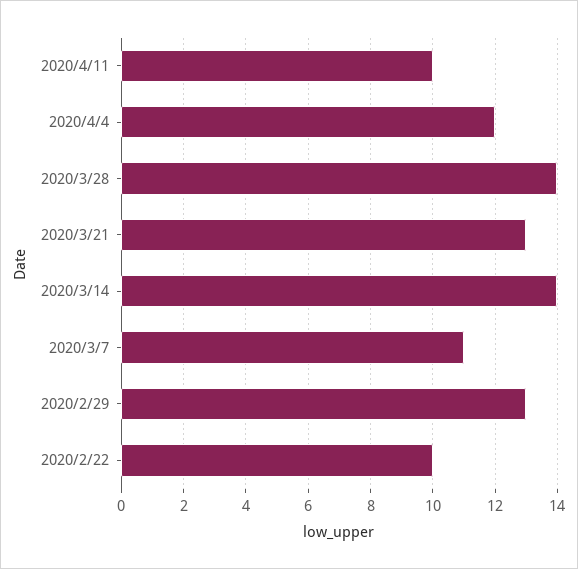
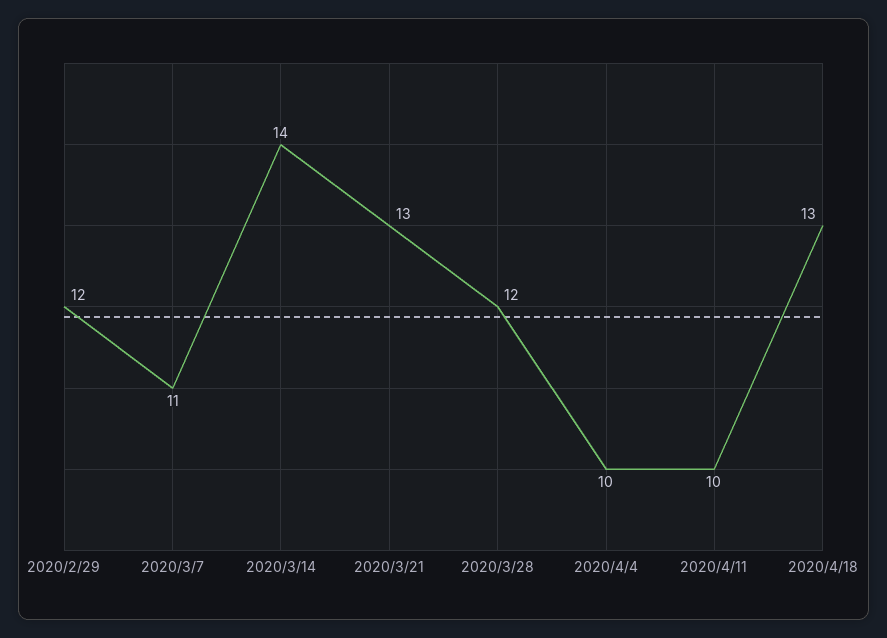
2020/4/4: 12 -> 10
2020/3/28: 14 -> 12
2020/2/29: 13 -> 12
2020/2/22: 10 -> none
2020/4/18: none -> 13

